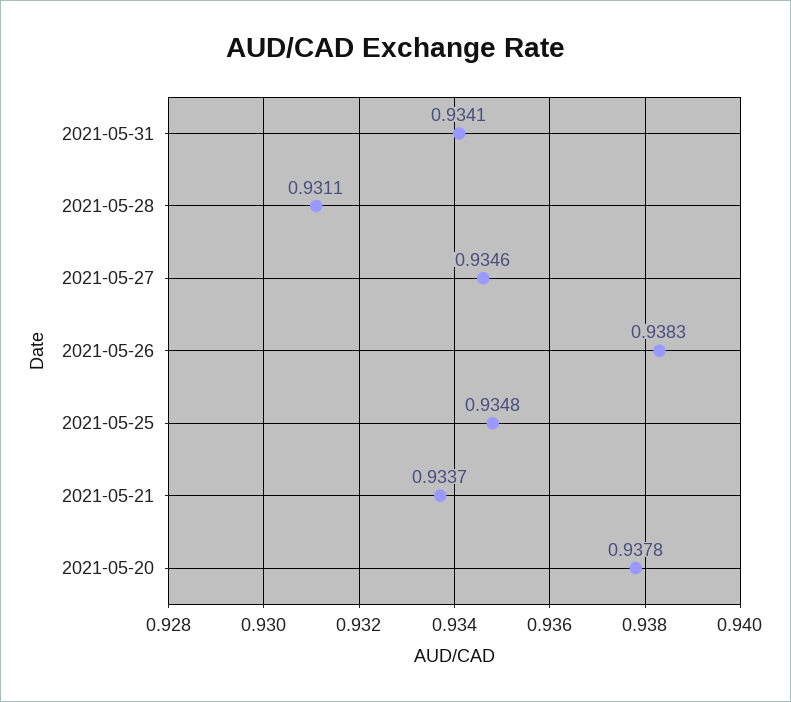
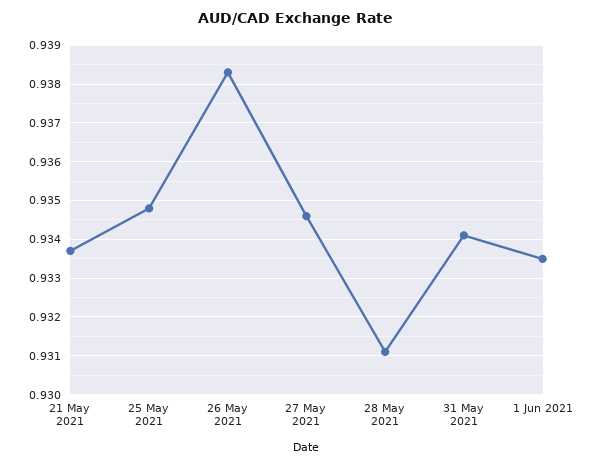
2021-05-20: 0.9378 -> none
1 Jun 2021: none -> 0.9335

